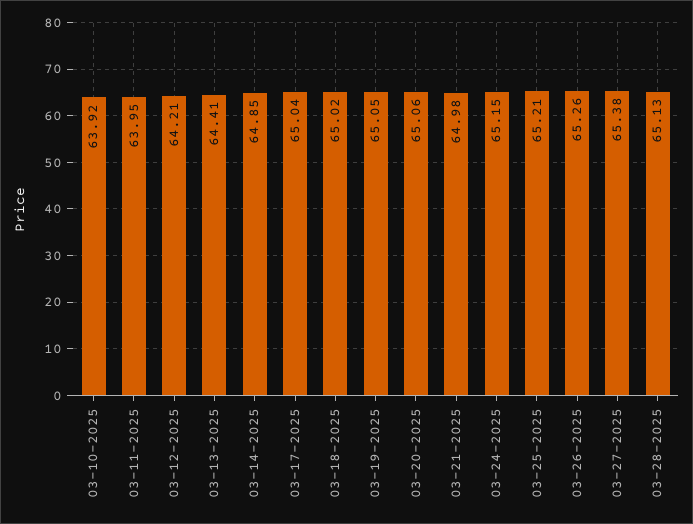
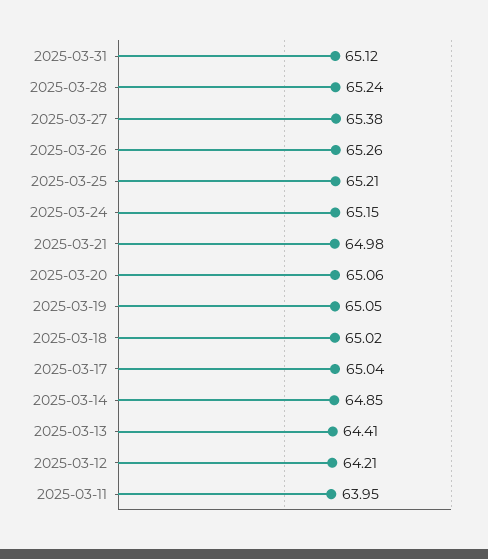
03-10-2025: 63.92 -> none
03-28-2025: 65.13 -> 65.24
2025-03-31: none -> 65.12

